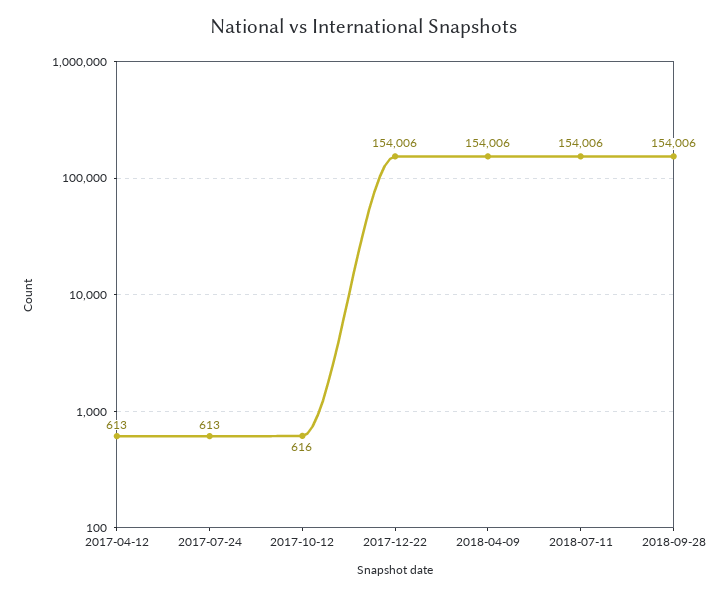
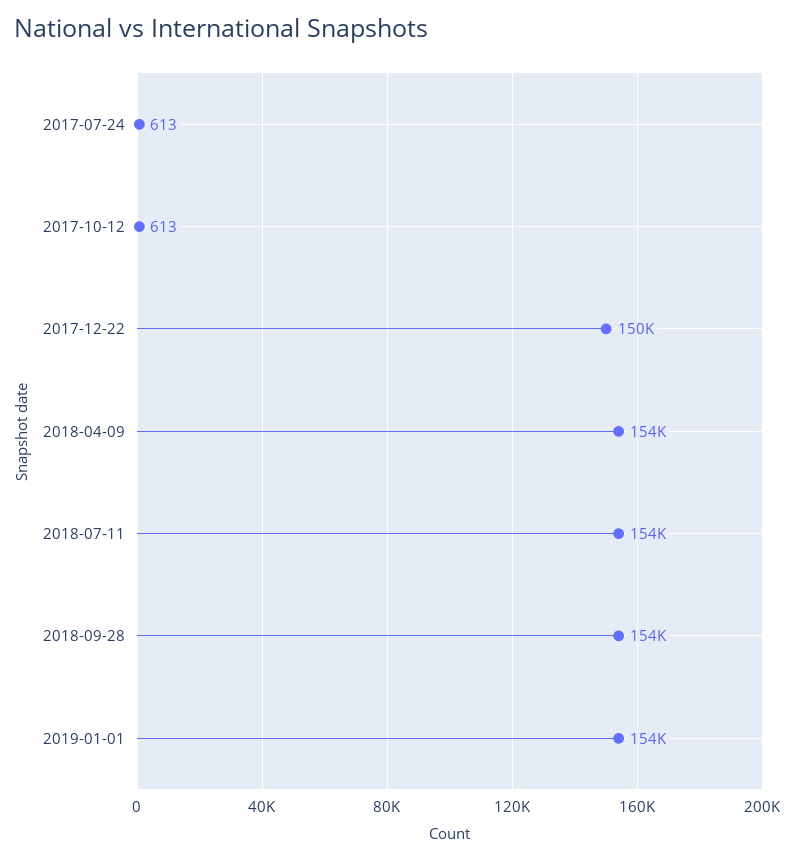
2017-04-12: 613 -> none
2017-10-12: 616 -> 613
2017-12-22: 154006 -> 150000
2019-01-01: none -> 154000

